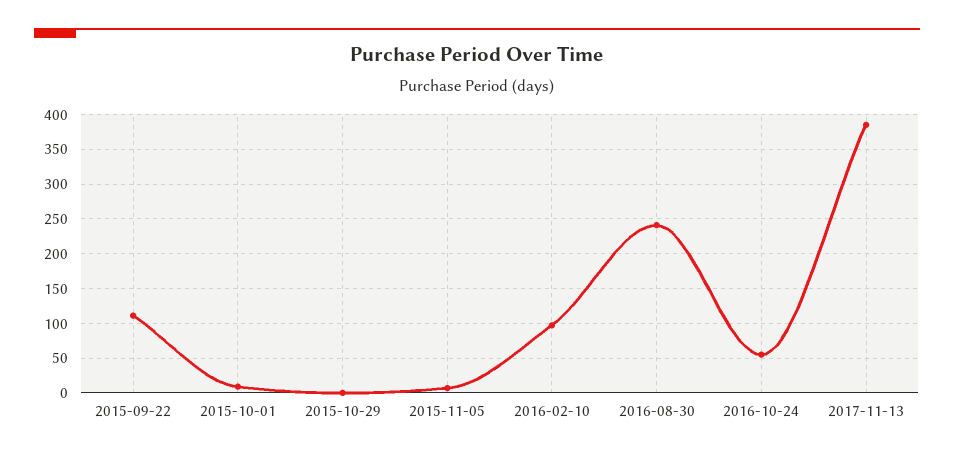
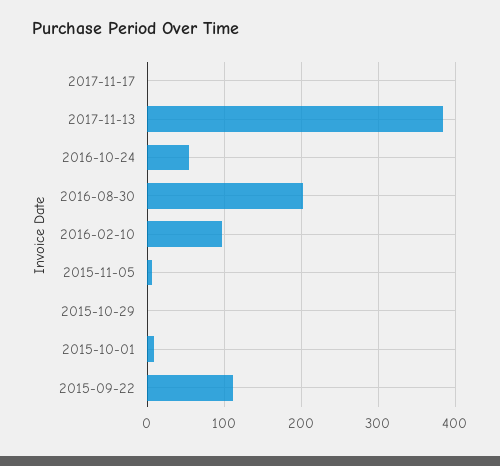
2016-08-30: 240 -> 200
2017-11-17: none -> 0

